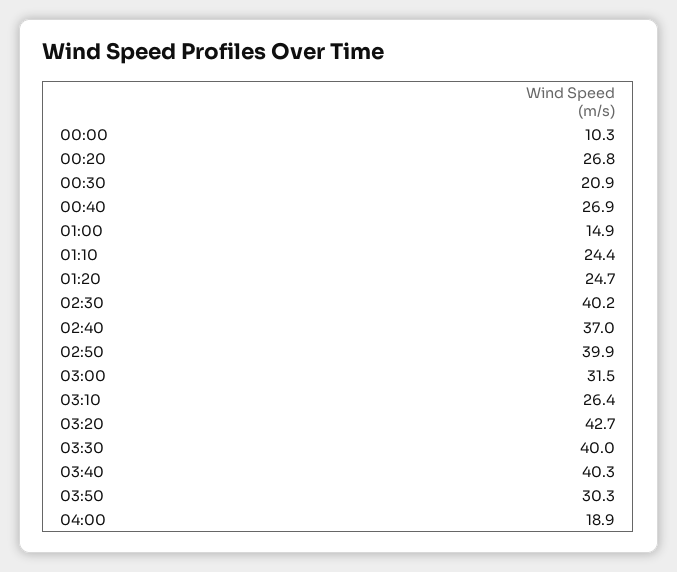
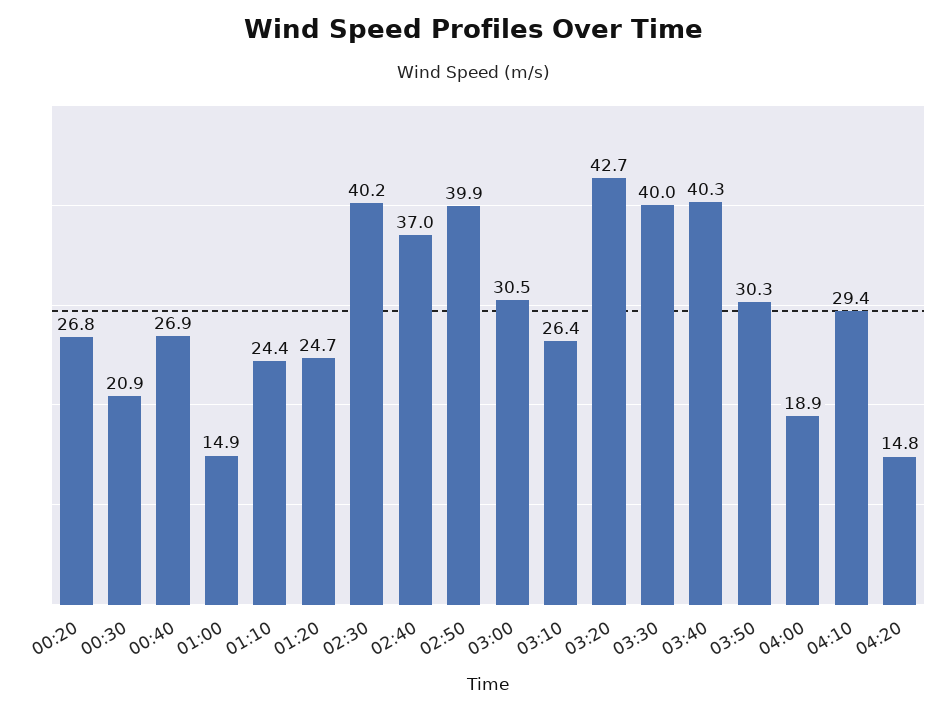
00:00: 10.3 -> none
03:00: 31.5 -> 30.5
04:10: none -> 29.4
04:20: none -> 14.8

